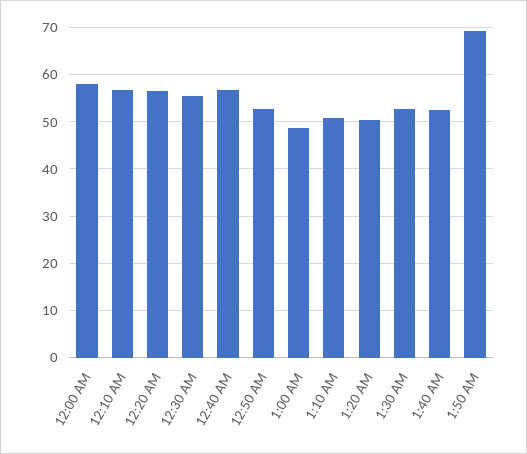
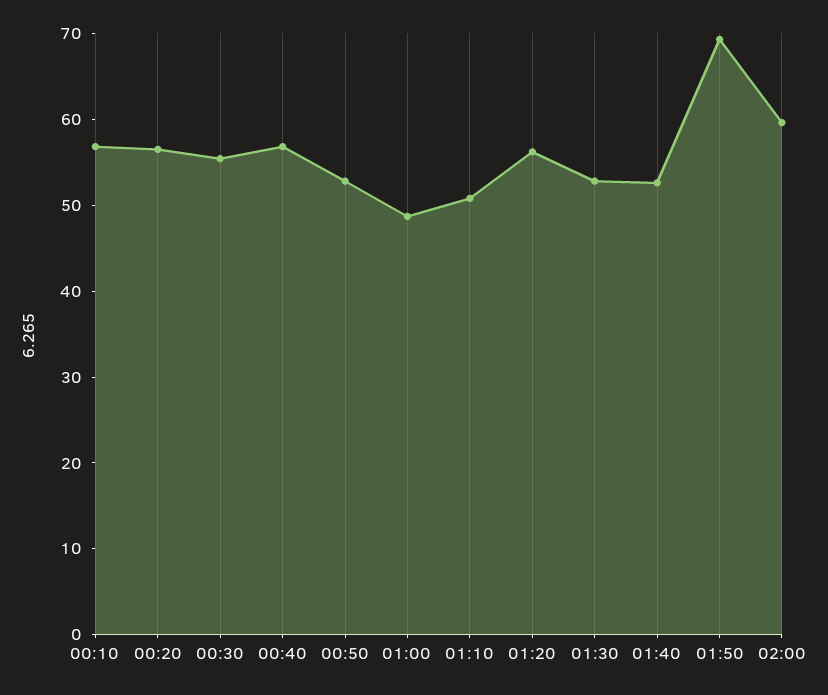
12:00 AM: 58 -> none
1:20 AM: 50 -> 56
02:00: none -> 60

